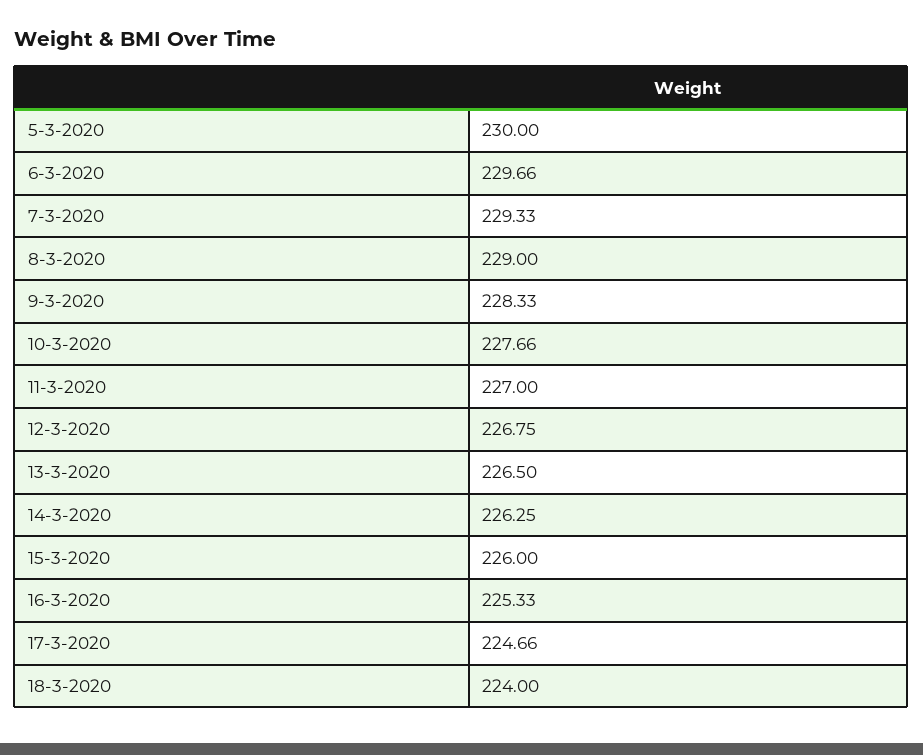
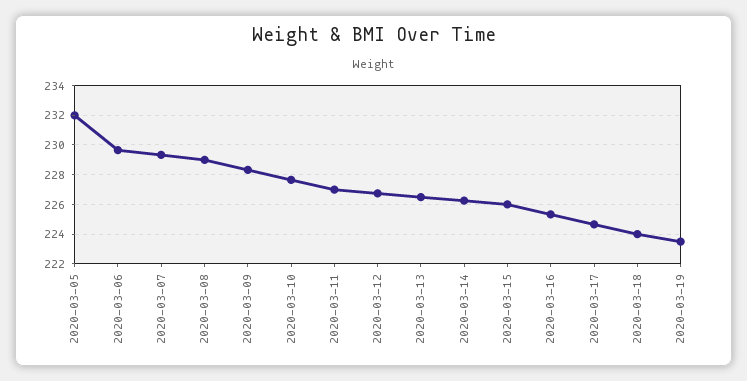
5-3-2020: 230 -> 232
2020-03-19: none -> 223.5

